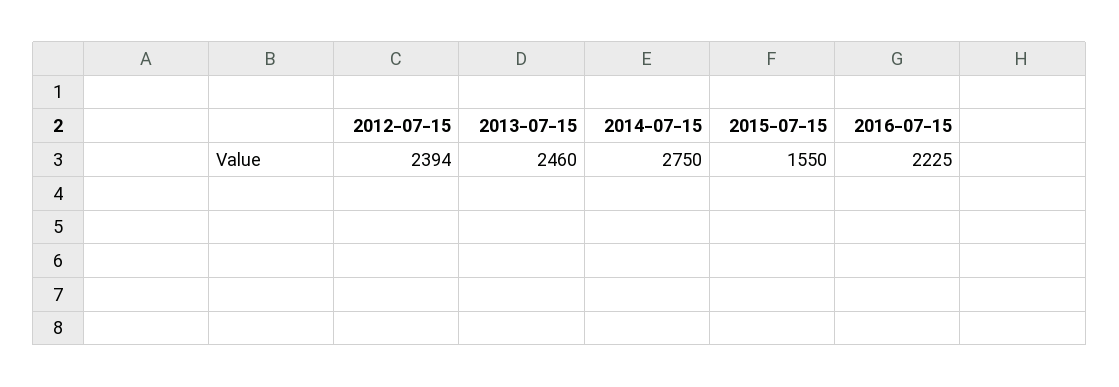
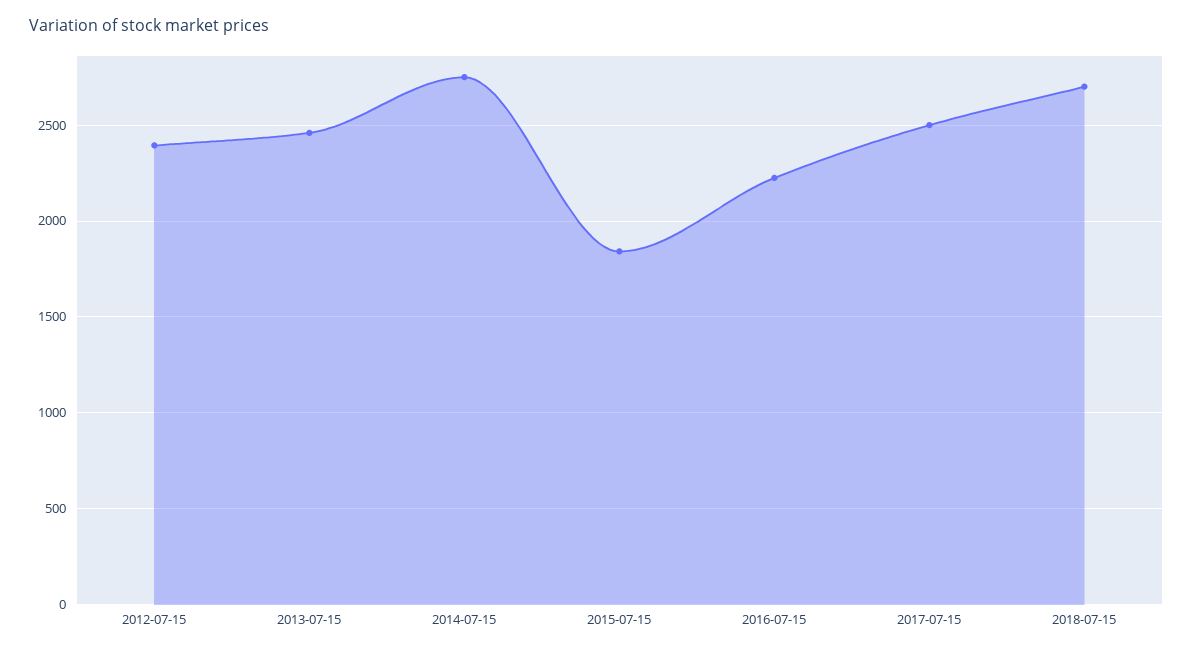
2015-07-15: 1550 -> 1850
2017-07-15: none -> 2500
2018-07-15: none -> 2700

